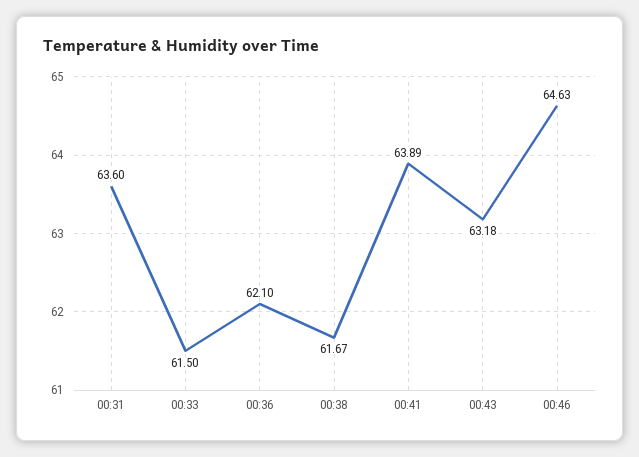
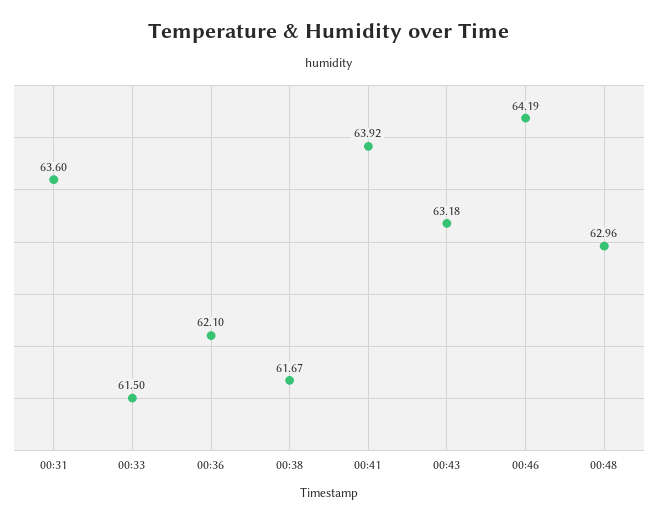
00:41: 63.89 -> 63.92
00:46: 64.63 -> 64.19
00:48: none -> 62.96

